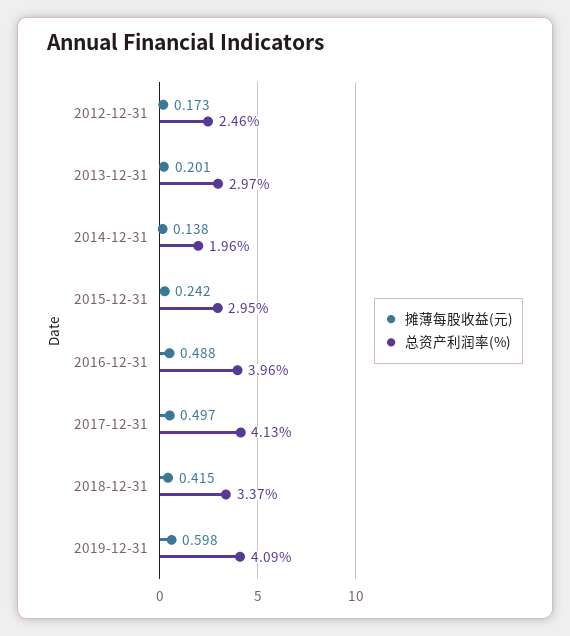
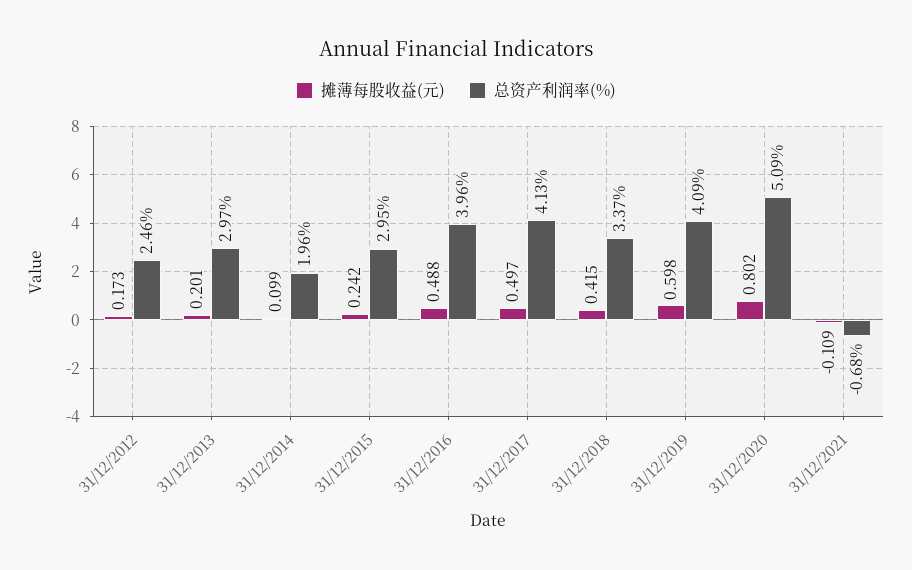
摊薄每股收益(元), 2014-12-31: 0.138 -> 0.099
摊薄每股收益(元), 31/12/2020: none -> 0.802
总资产利润率(%), 31/12/2020: none -> 5.09
摊薄每股收益(元), 31/12/2021: none -> -0.109
总资产利润率(%), 31/12/2021: none -> -0.68

